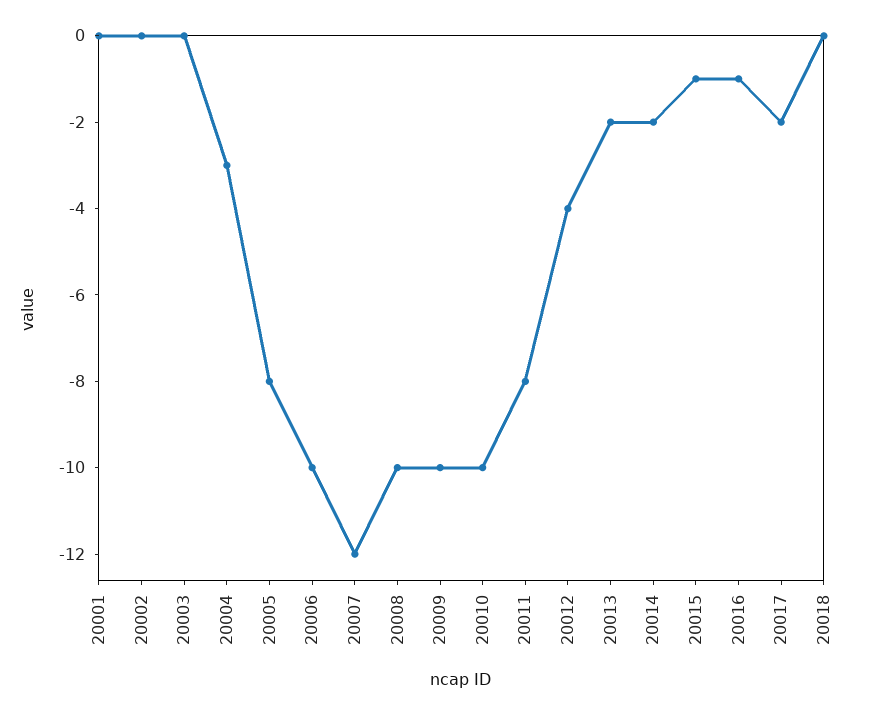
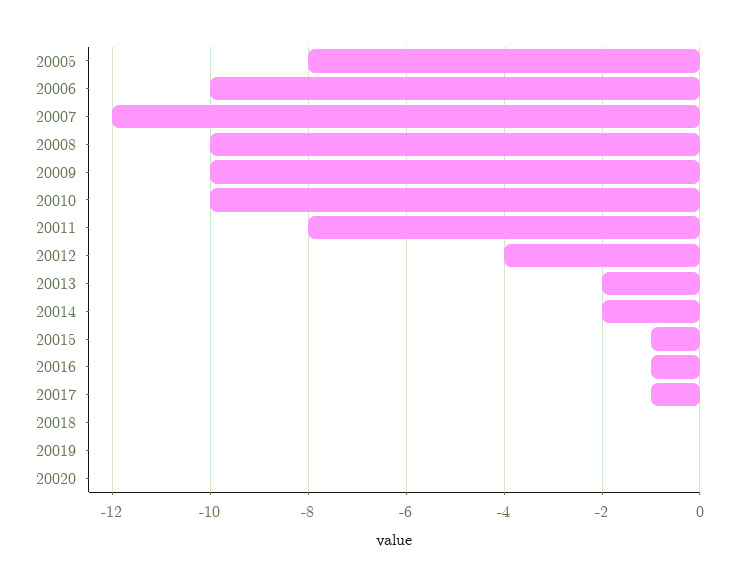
20001: 0 -> none
20002: 0 -> none
20003: 0 -> none
20004: -3 -> none
20017: -2 -> -1
20019: none -> 0
20020: none -> 0

